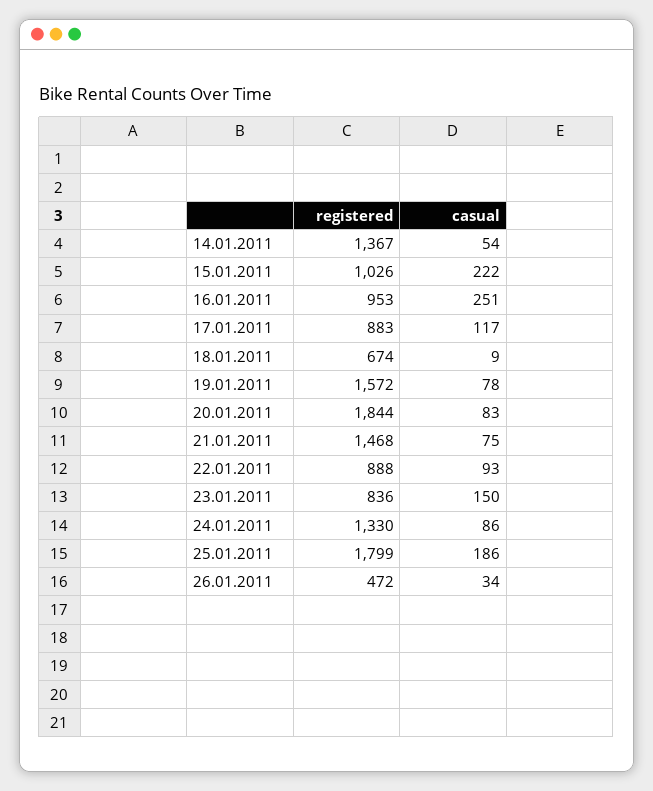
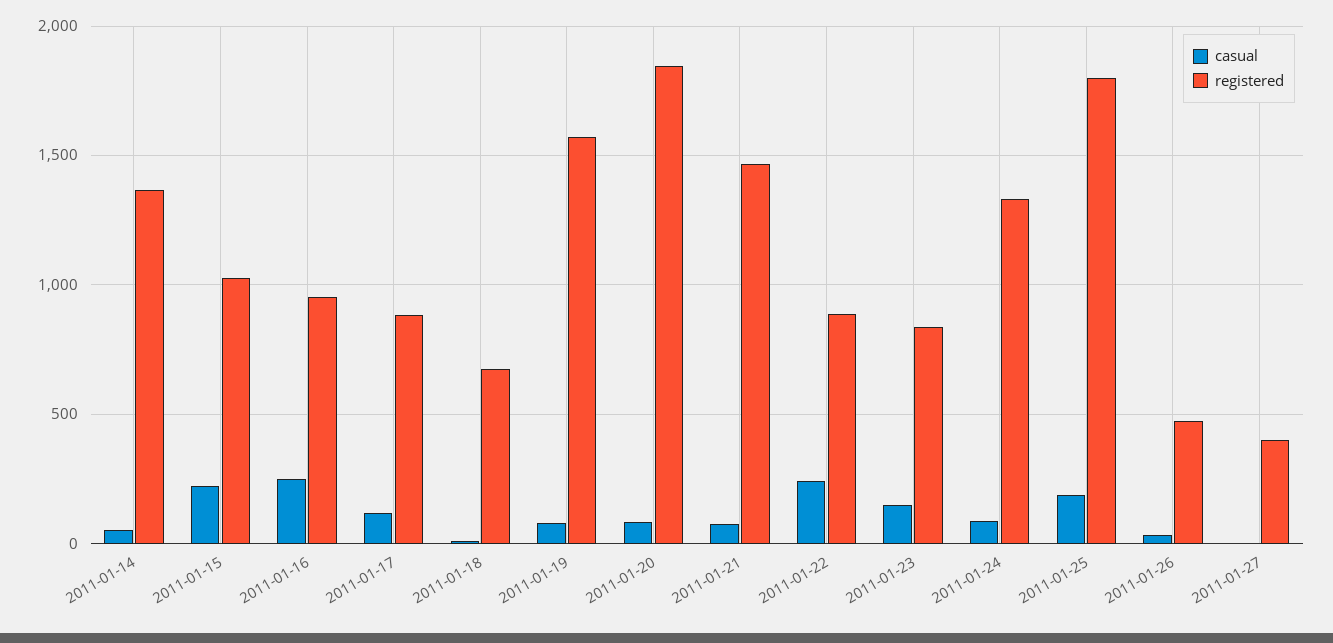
casual, 22.01.2011: 93 -> 250
casual, 2011-01-27: none -> 0
registered, 2011-01-27: none -> 400

